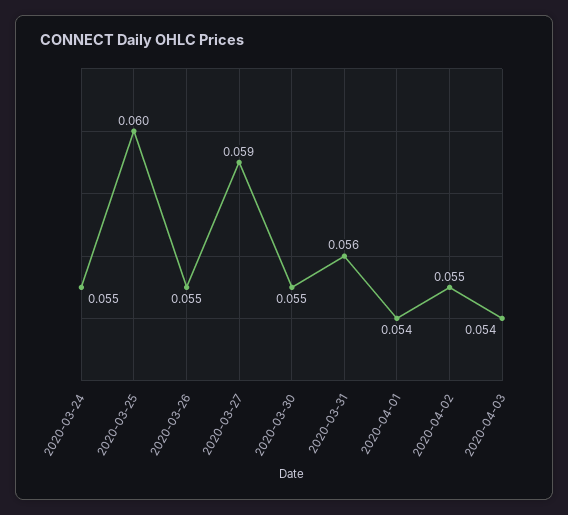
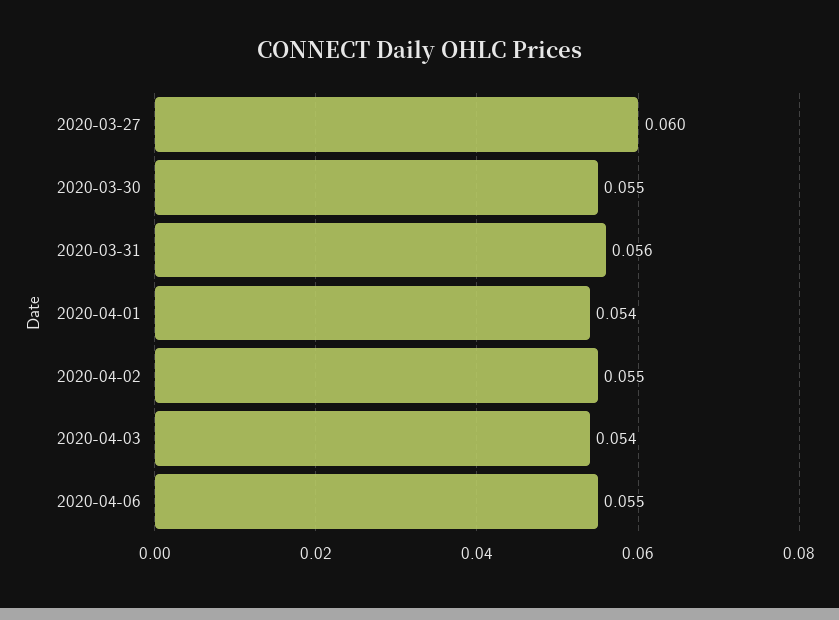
2020-03-24: 0.055 -> none
2020-03-25: 0.06 -> none
2020-03-26: 0.055 -> none
2020-03-27: 0.059 -> 0.06
2020-04-06: none -> 0.055

